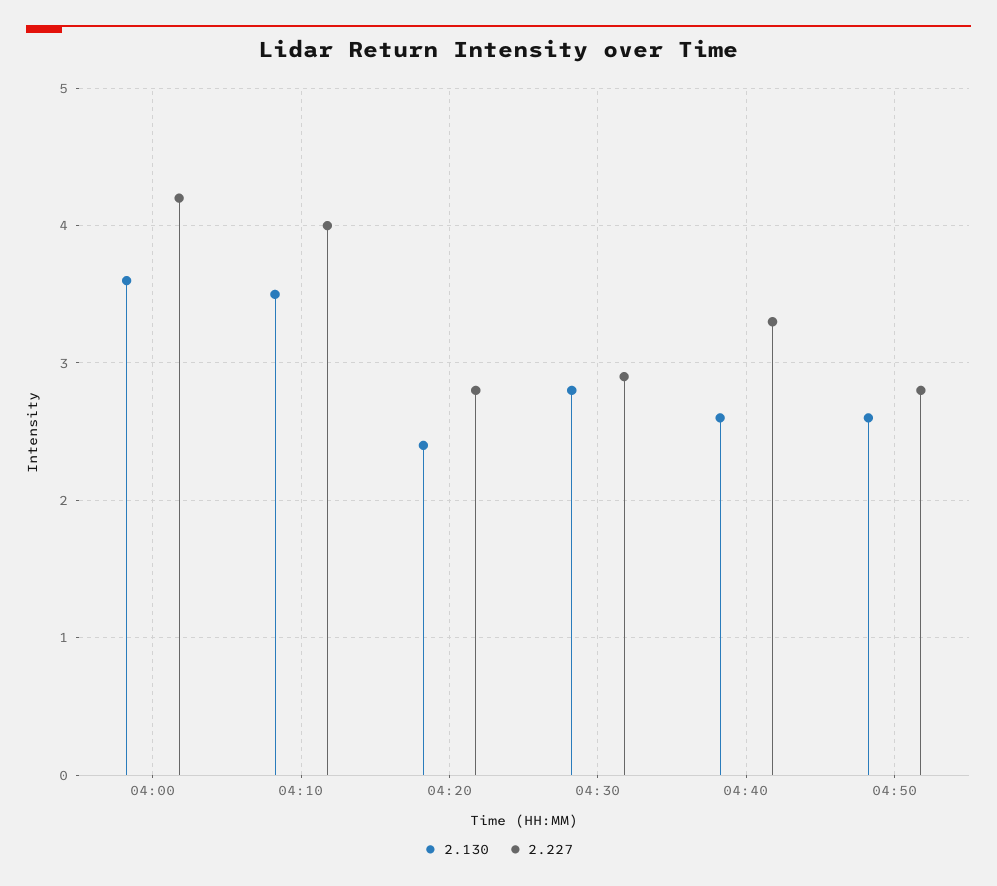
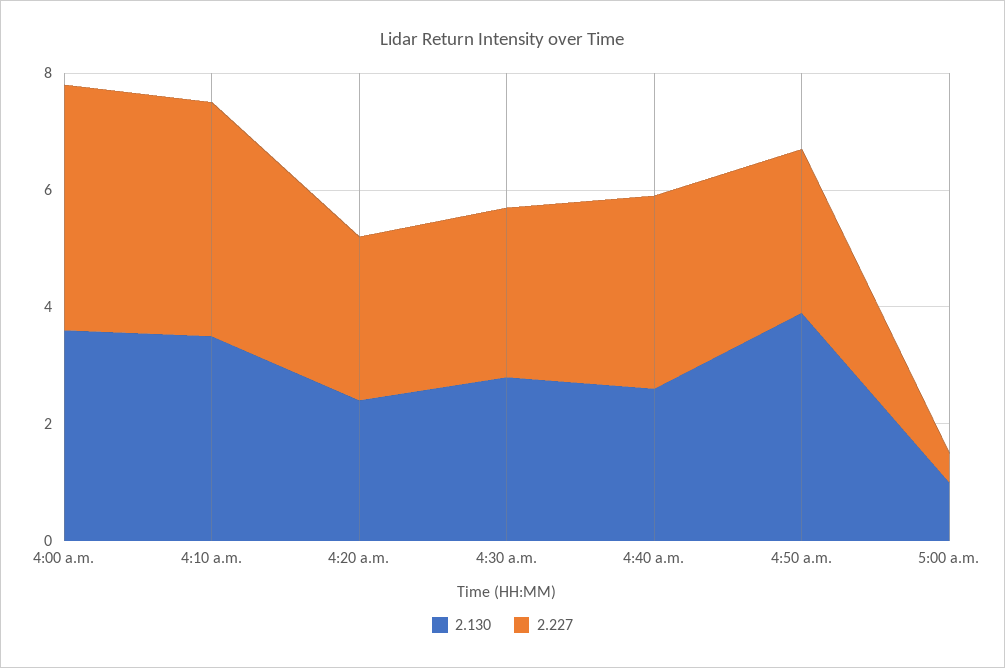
2.130, 04:50: 2.6 -> 4
2.130, 5:00 a.m.: none -> 1
2.227, 5:00 a.m.: none -> 0.5

